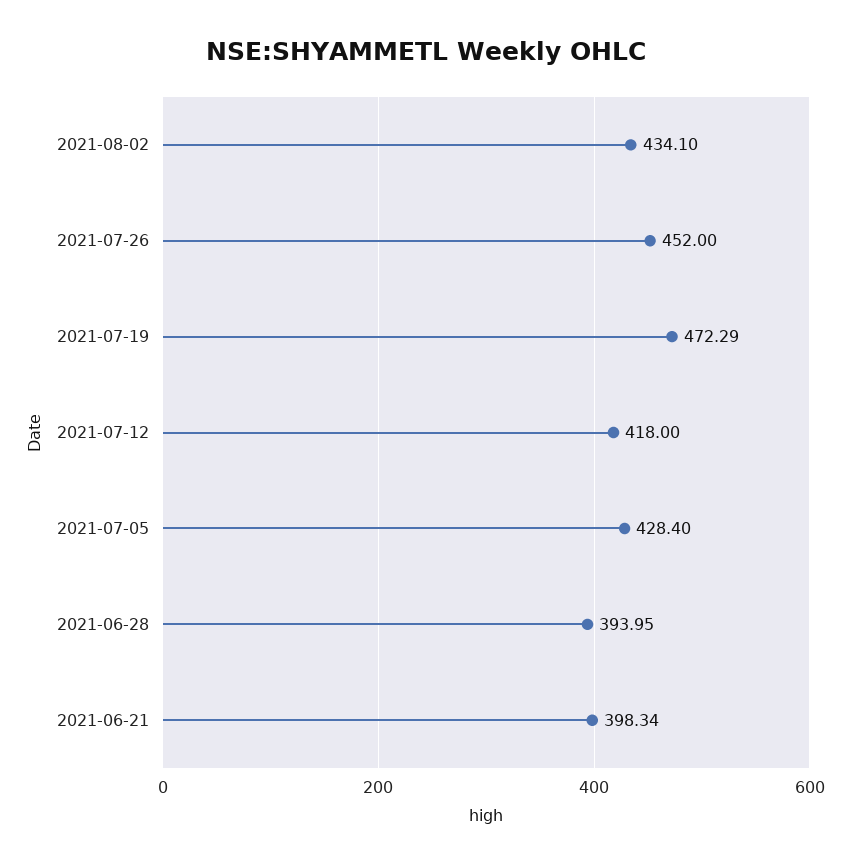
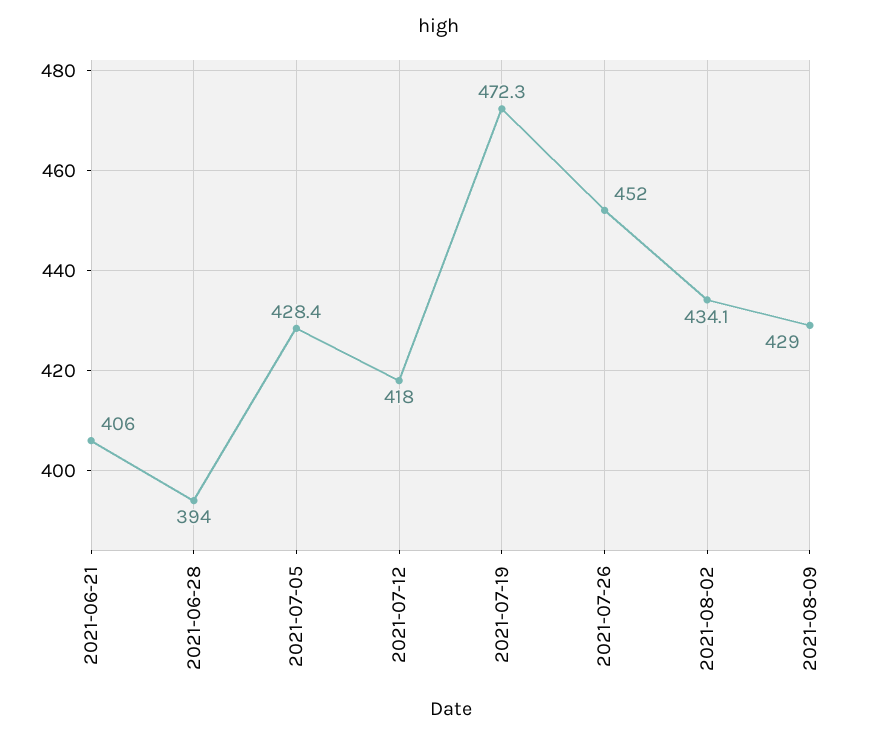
2021-06-21: 398.34 -> 406
2021-08-09: none -> 429

